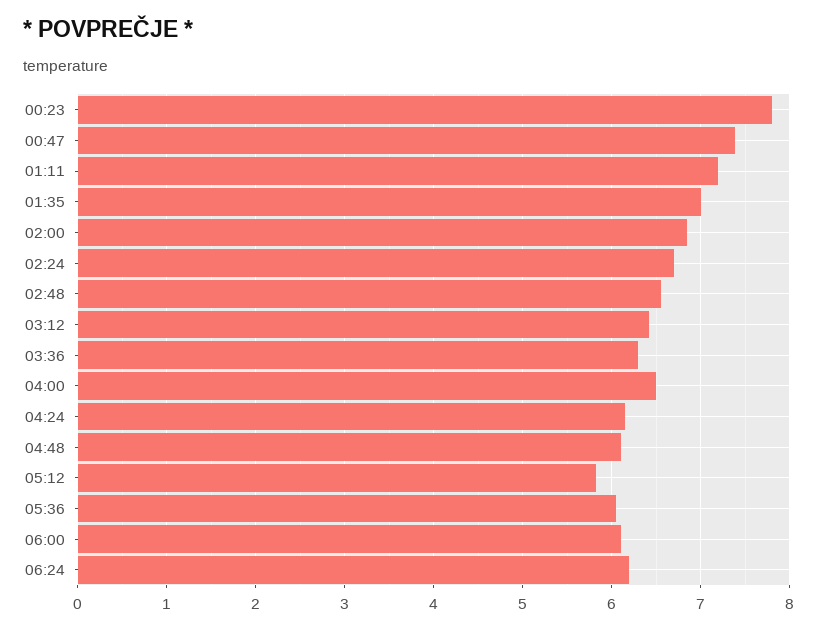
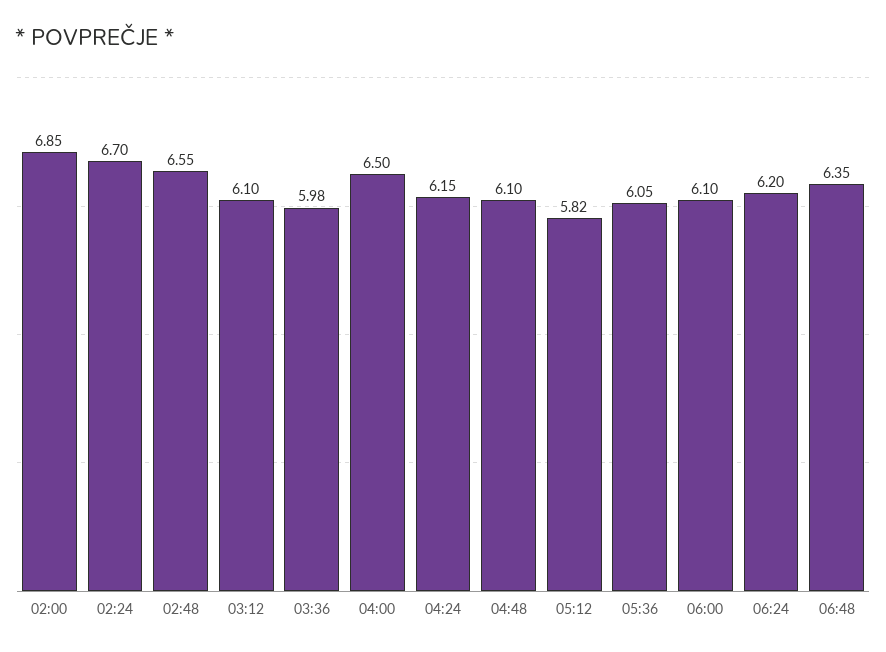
00:23: 7.8 -> none
00:47: 7.4 -> none
01:11: 7.2 -> none
01:35: 7 -> none
03:12: 6.4 -> 6.1
03:36: 6.3 -> 5.98
06:48: none -> 6.35

